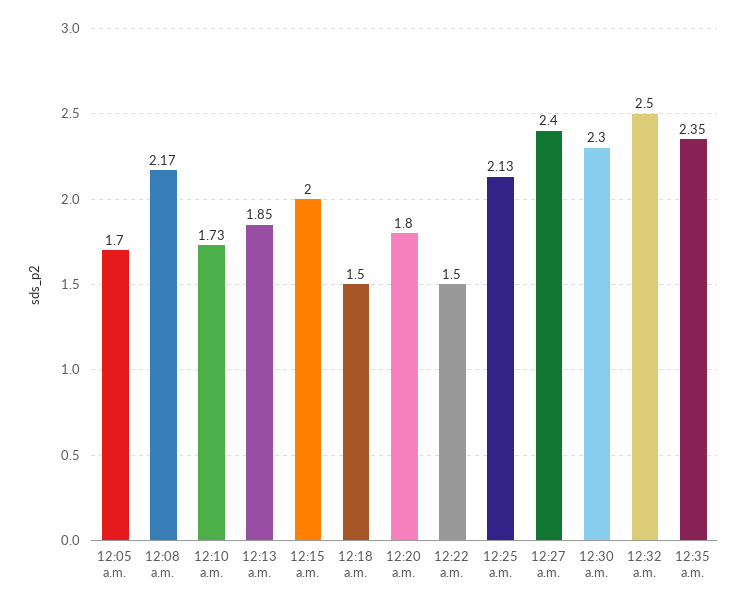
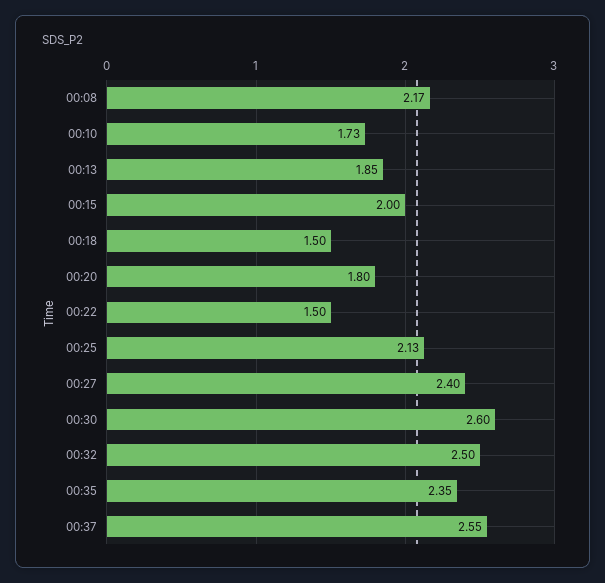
12:05 a.m.: 1.7 -> none
12:30 a.m.: 2.3 -> 2.6
00:37: none -> 2.55

